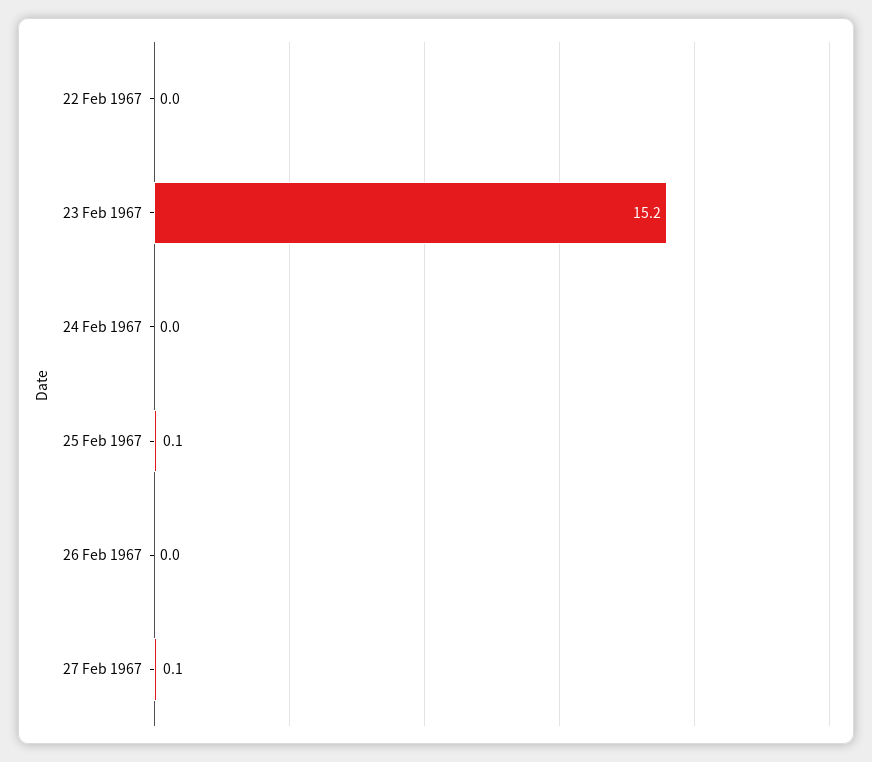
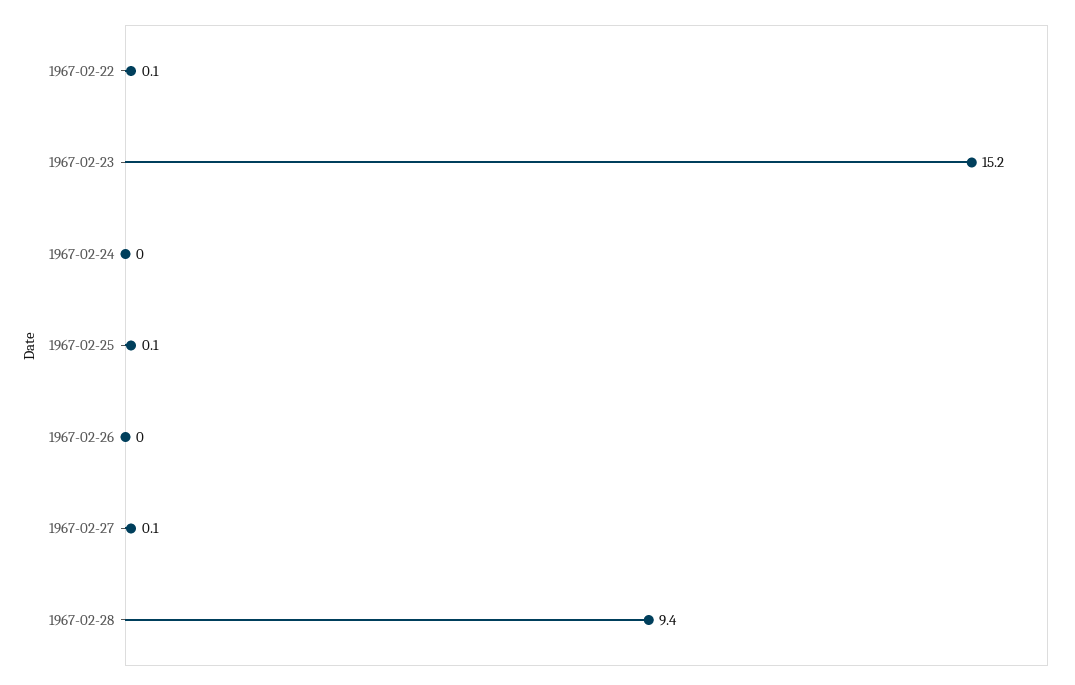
22 Feb 1967: 0 -> 0.1
1967-02-28: none -> 9.4

